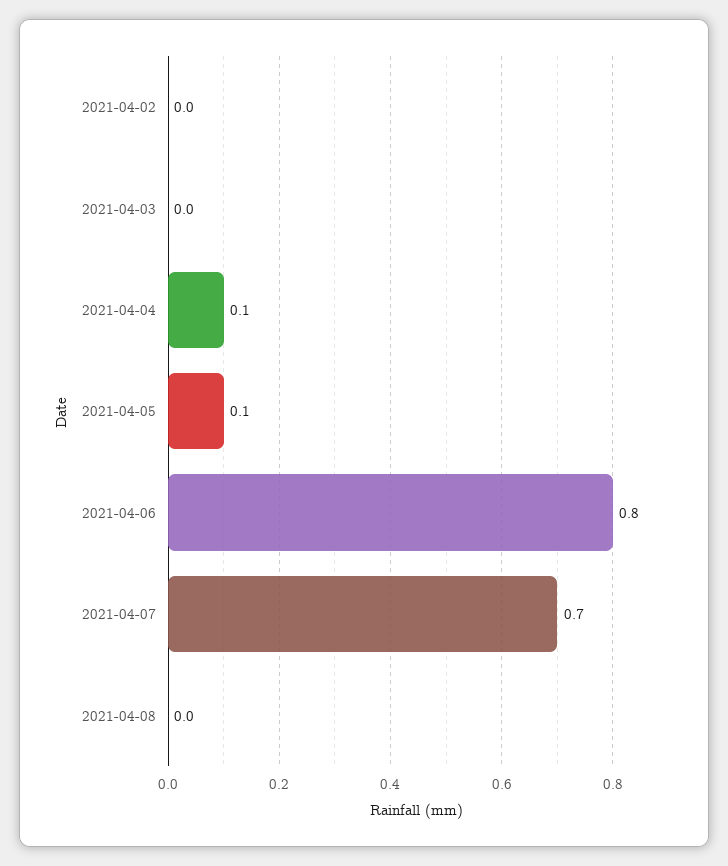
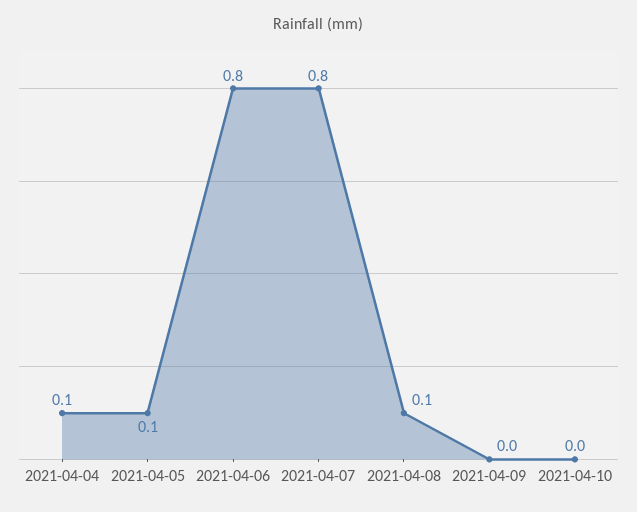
2021-04-02: 0 -> none
2021-04-03: 0 -> none
2021-04-07: 0.7 -> 0.8
2021-04-08: 0 -> 0.1
2021-04-09: none -> 0
2021-04-10: none -> 0

